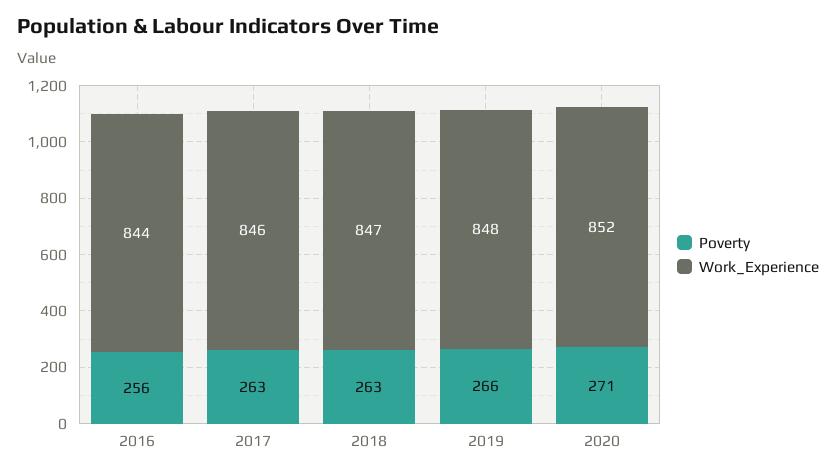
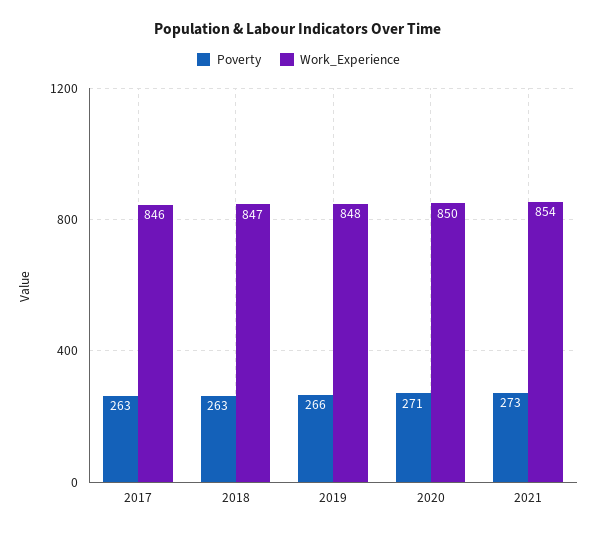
Poverty, 2016: 256 -> none
Work_Experience, 2016: 844 -> none
Work_Experience, 2020: 852 -> 850
Poverty, 2021: none -> 273
Work_Experience, 2021: none -> 854

